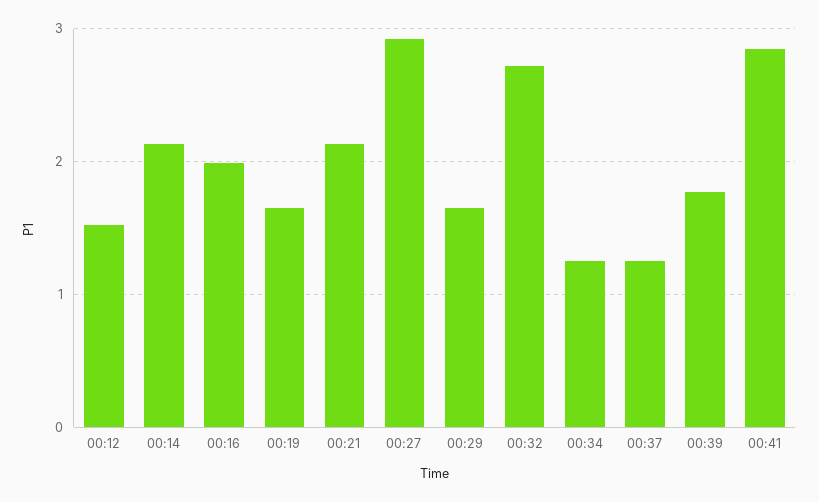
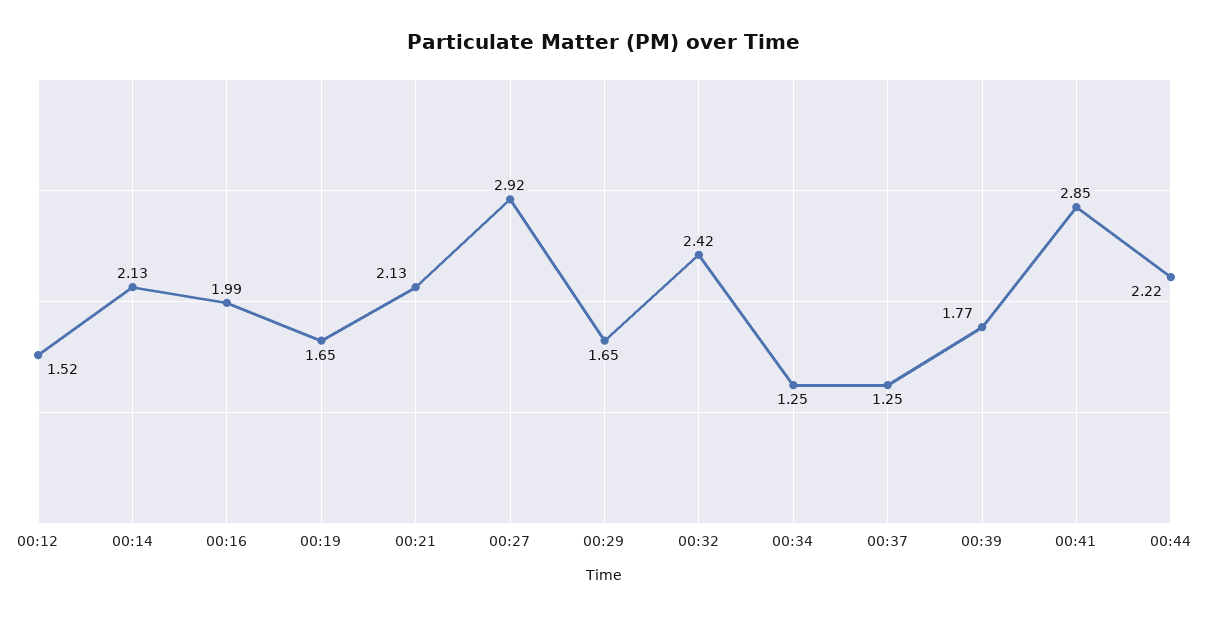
00:32: 2.7 -> 2.42
00:44: none -> 2.22

